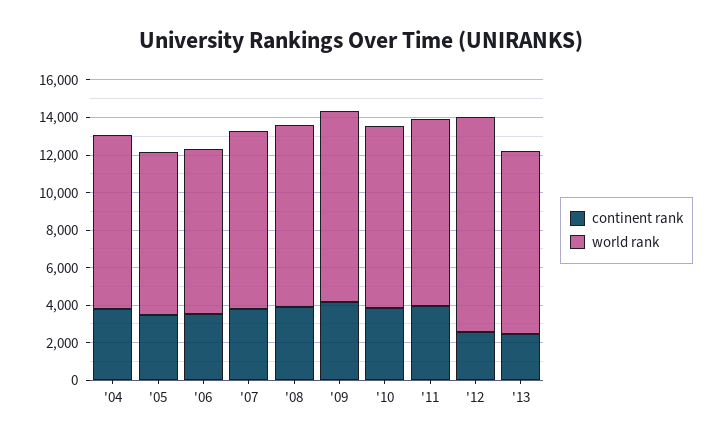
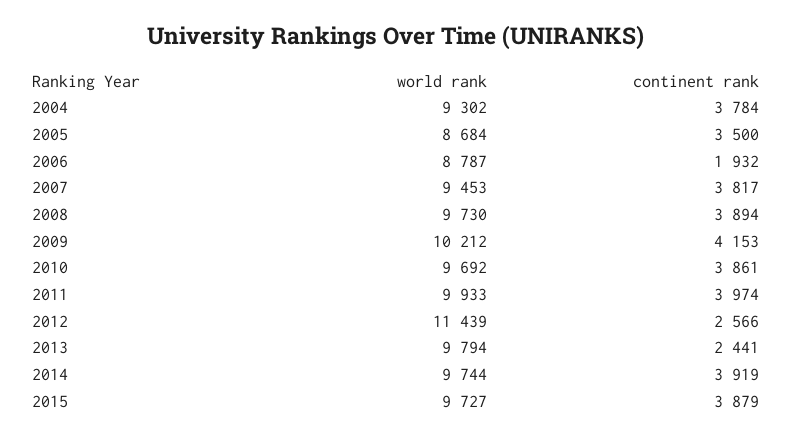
continent rank, '06: 3500 -> 1932
world rank, 2014: none -> 9744
continent rank, 2014: none -> 3919
world rank, 2015: none -> 9727
continent rank, 2015: none -> 3879

